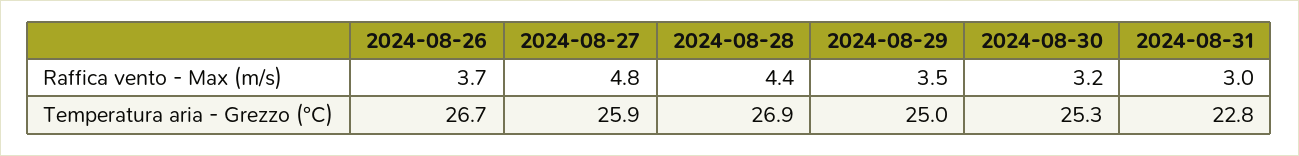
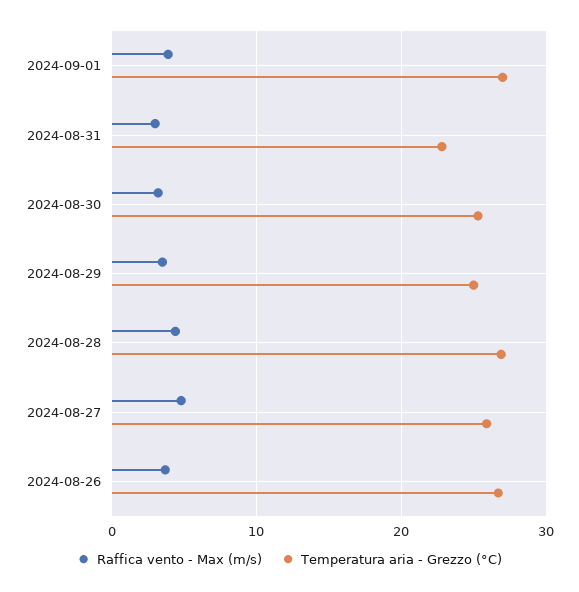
Raffica vento - Max (m/s), 2024-09-01: none -> 4
Temperatura aria - Grezzo (°C), 2024-09-01: none -> 27

